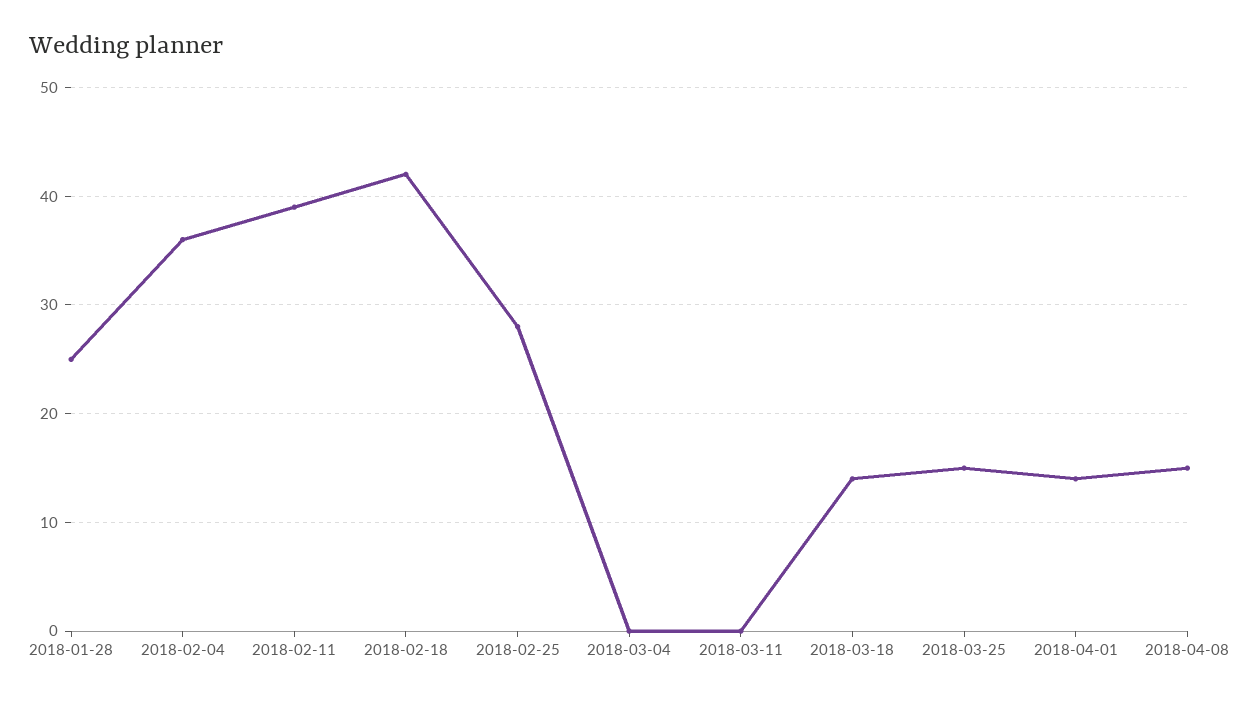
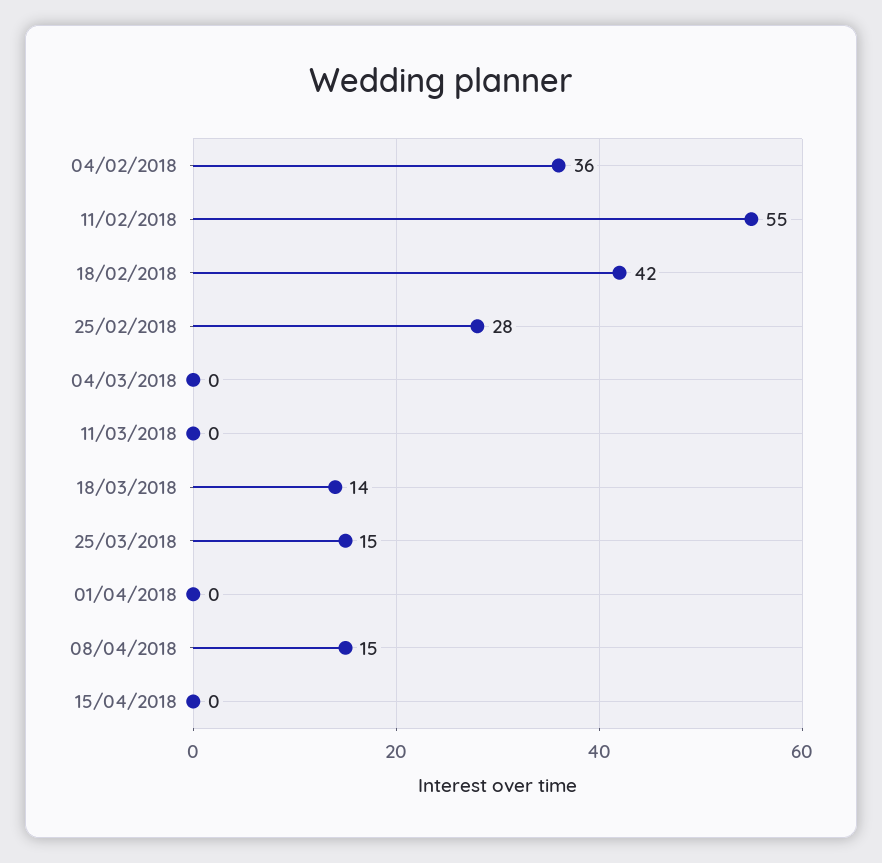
2018-01-28: 25 -> none
2018-02-11: 39 -> 55
2018-04-01: 14 -> 0
15/04/2018: none -> 0

